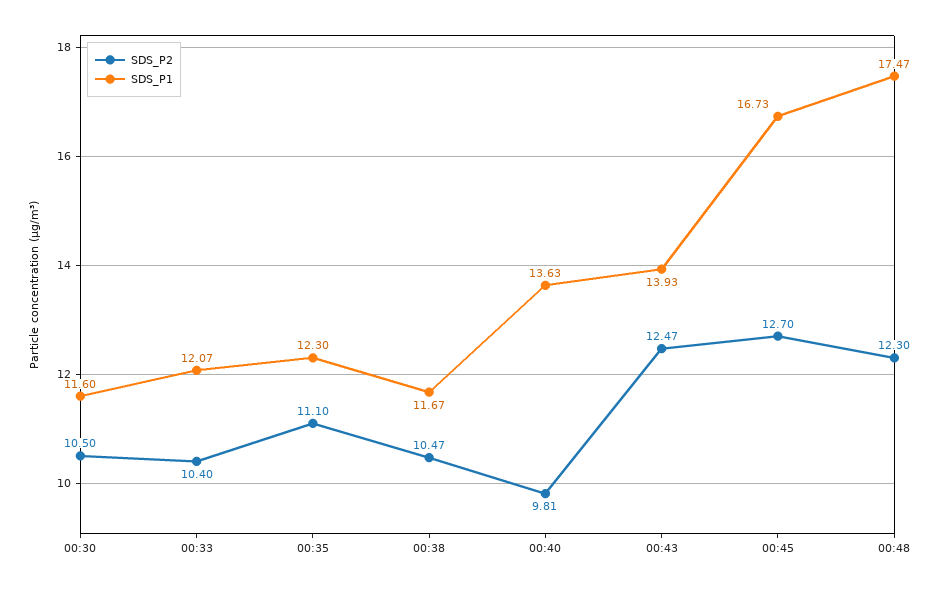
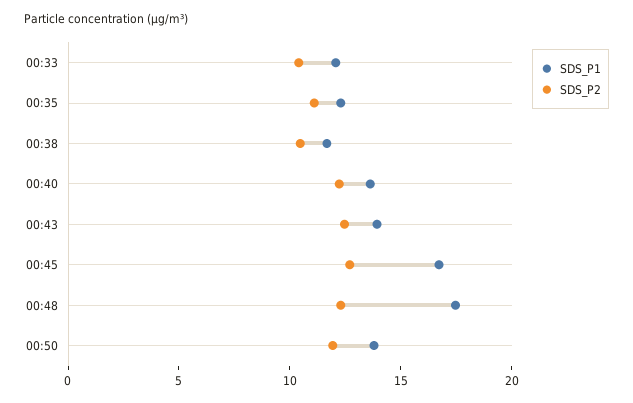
SDS_P2, 00:30: 10.5 -> none
SDS_P1, 00:30: 11.6 -> none
SDS_P2, 00:40: 9.81 -> 12
SDS_P1, 00:50: none -> 14
SDS_P2, 00:50: none -> 12

